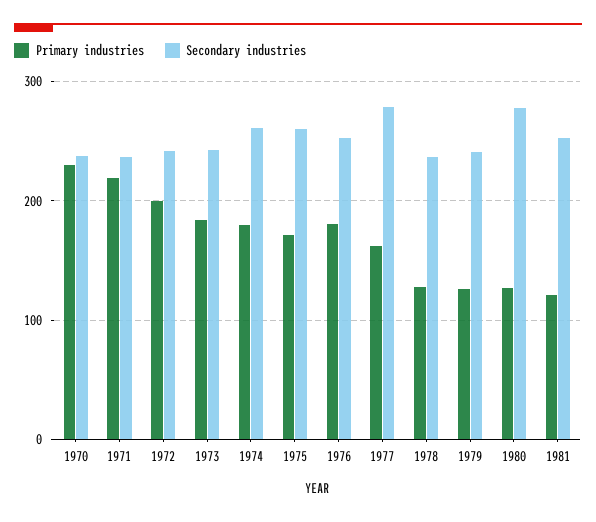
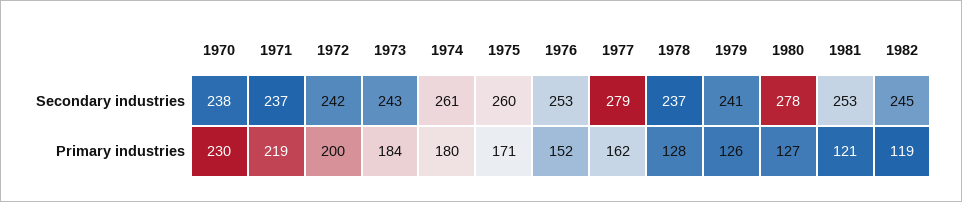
Primary industries, 1976: 180 -> 152
Secondary industries, 1982: none -> 245
Primary industries, 1982: none -> 119

